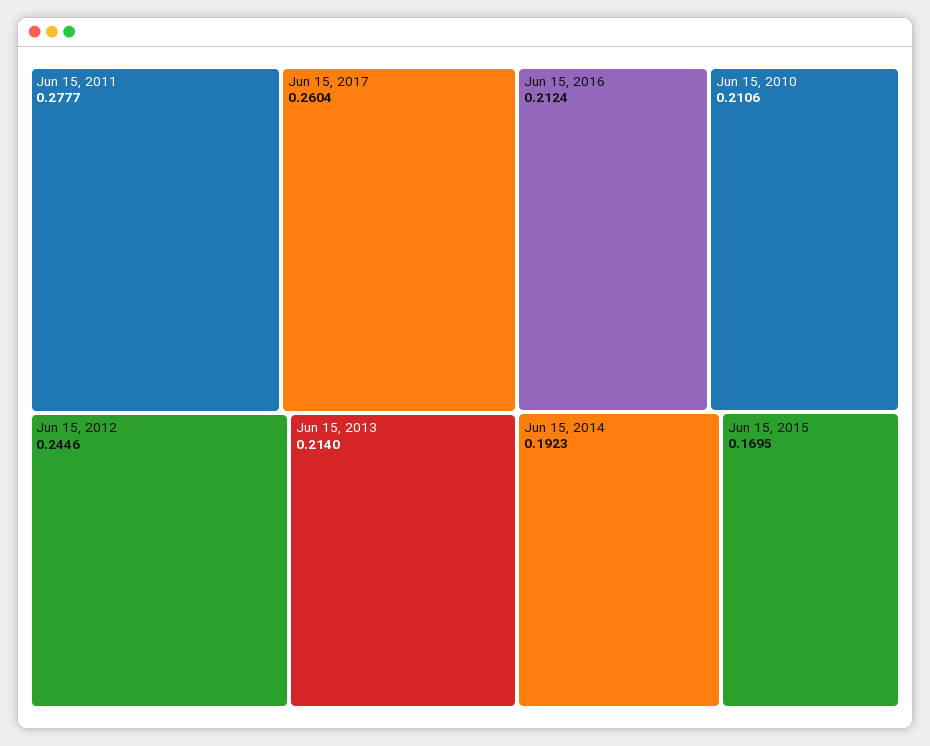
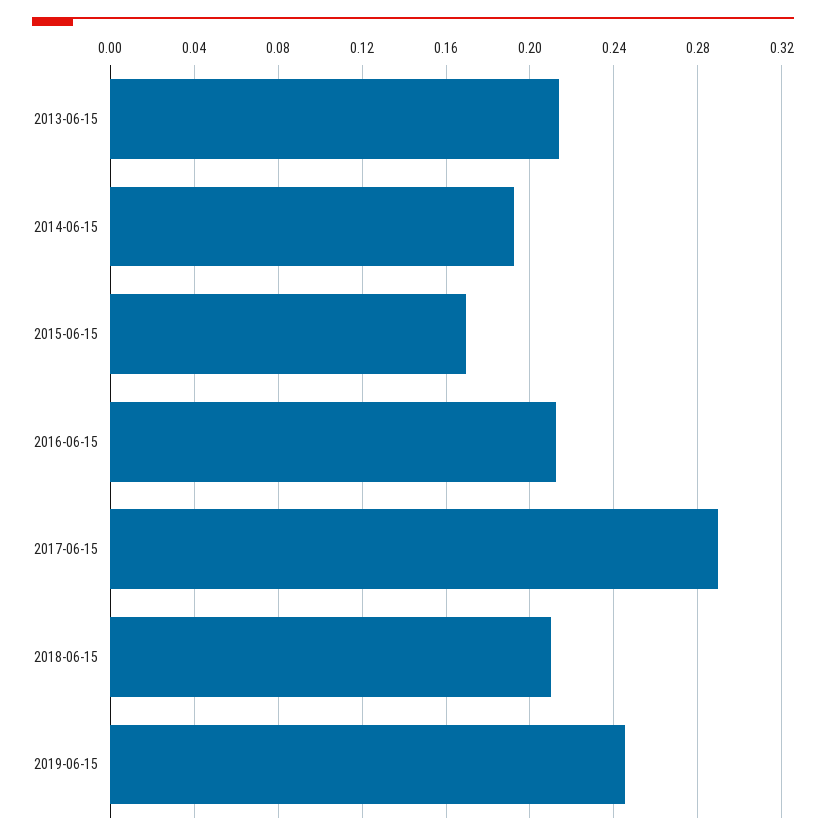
Jun 15, 2011: 0.2777 -> none
Jun 15, 2017: 0.2604 -> 0.29
Jun 15, 2012: 0.2446 -> none
Jun 15, 2010: 0.2106 -> none
2018-06-15: none -> 0.21
2019-06-15: none -> 0.245

